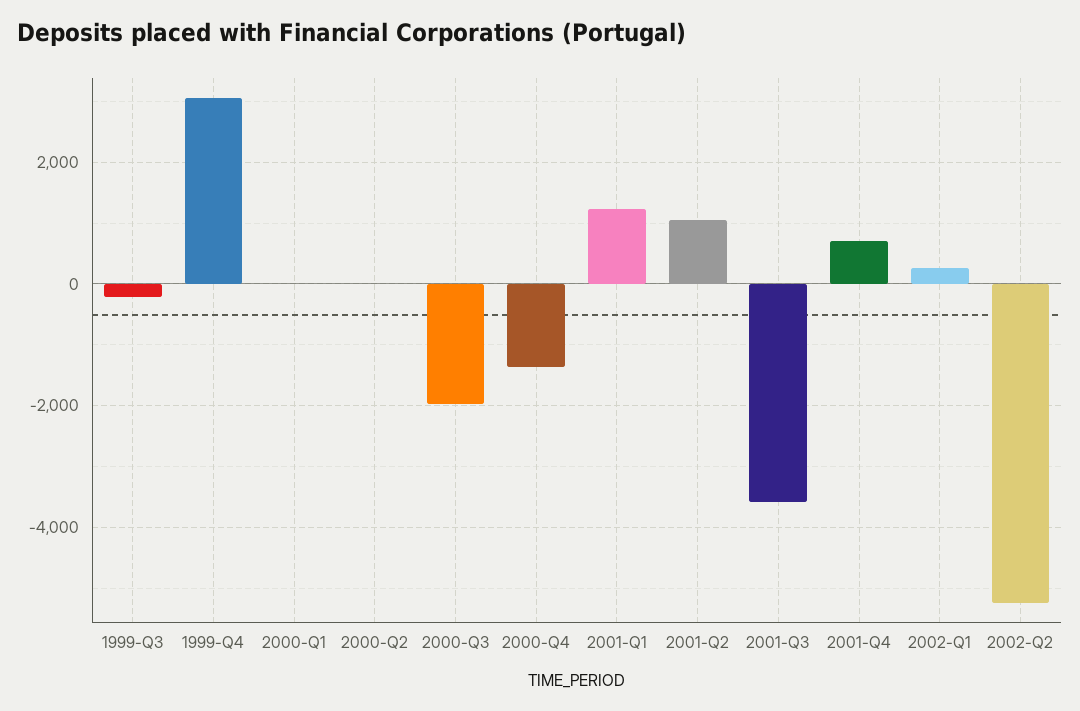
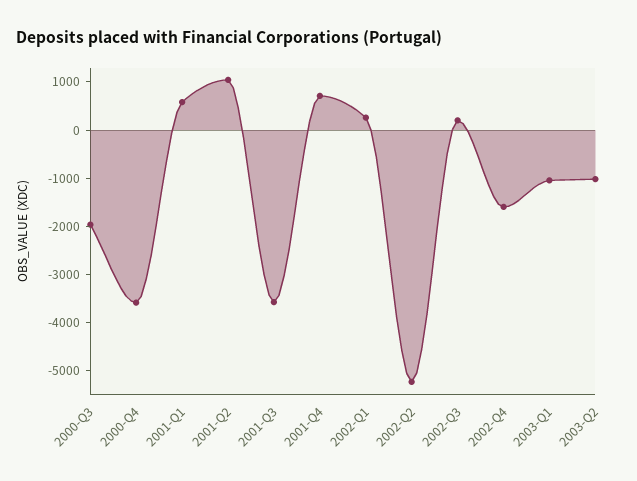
1999-Q3: -200 -> none
1999-Q4: 3000 -> none
2000-Q1: 0 -> none
2000-Q2: 0 -> none
2000-Q4: -1400 -> -3600
2001-Q1: 1200 -> 600
2002-Q3: none -> 200
2002-Q4: none -> -1600
2003-Q1: none -> -1000
2003-Q2: none -> -1000

